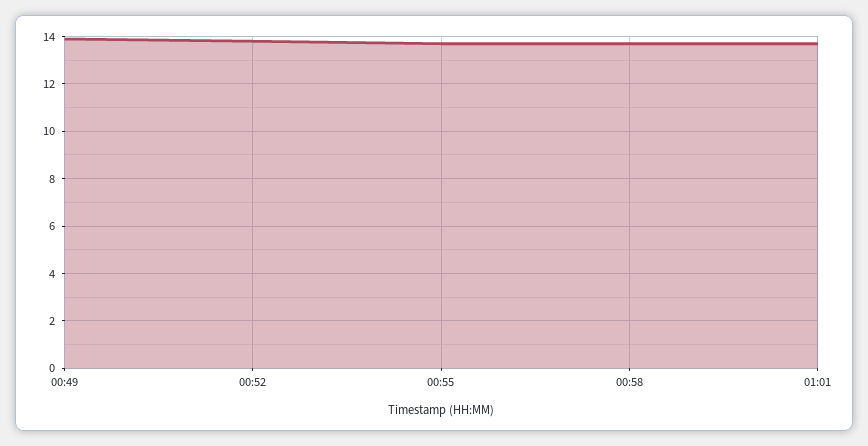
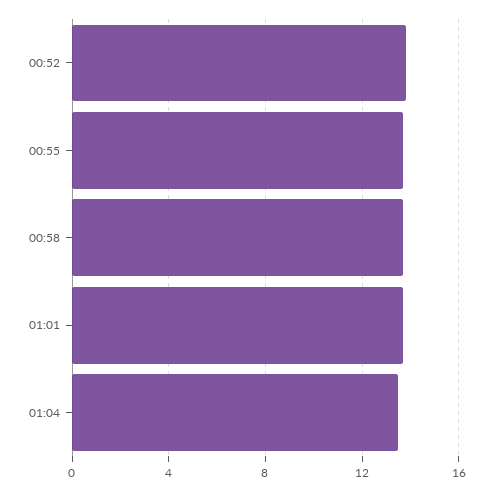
00:49: 14 -> none
01:04: none -> 13.5

